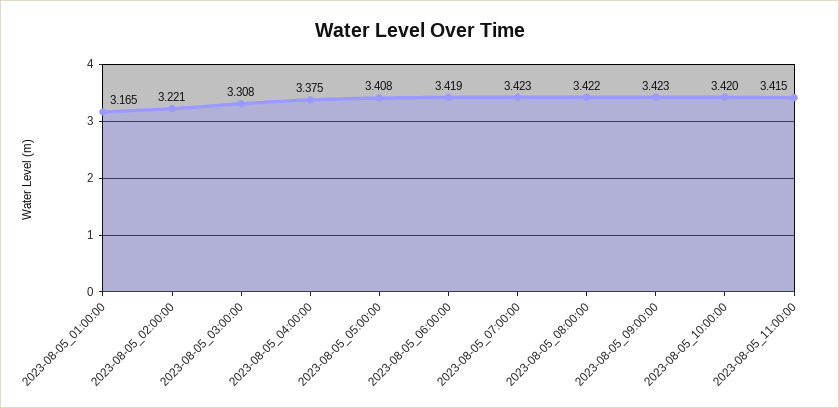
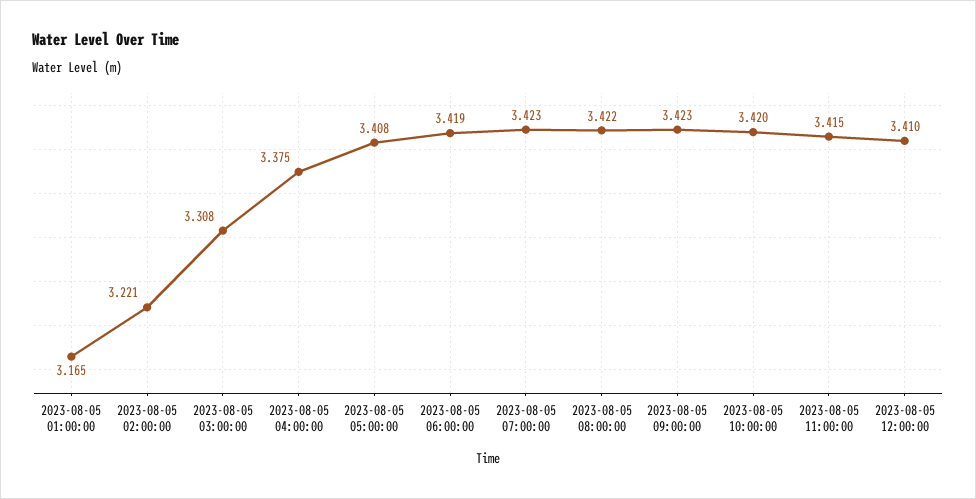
2023-08-05 12:00:00: none -> 3.41

